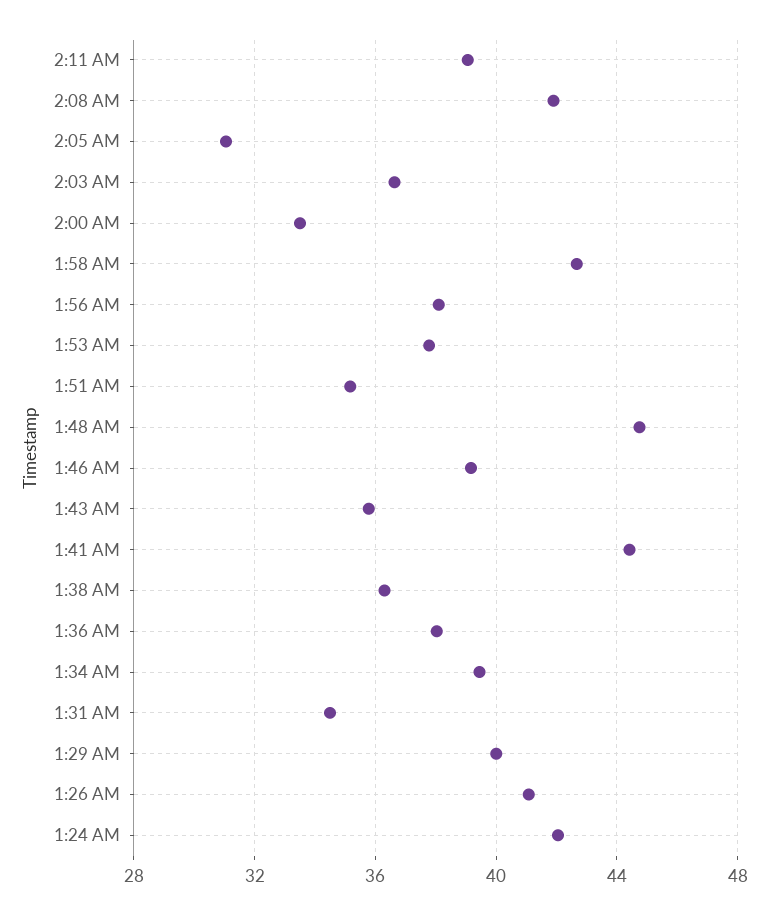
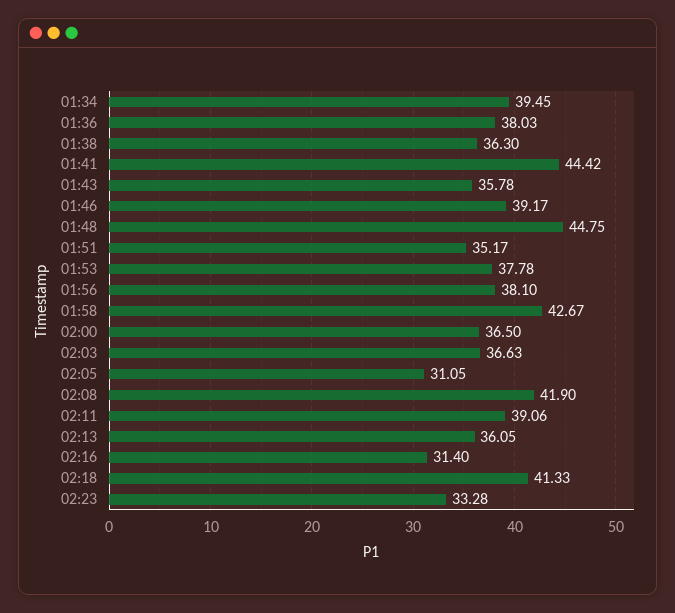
2:00 AM: 33.5 -> 36.5
1:31 AM: 34.5 -> none
1:29 AM: 40 -> none
1:26 AM: 41 -> none
1:24 AM: 42 -> none
02:13: none -> 36.05
02:16: none -> 31.4
02:18: none -> 41.33
02:23: none -> 33.28

